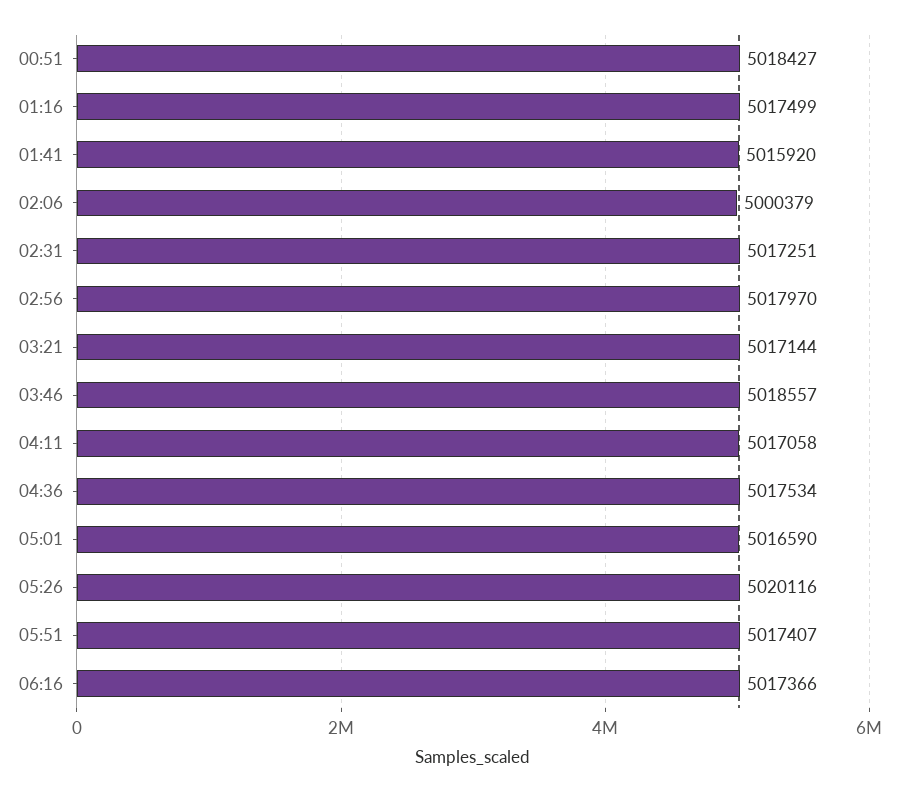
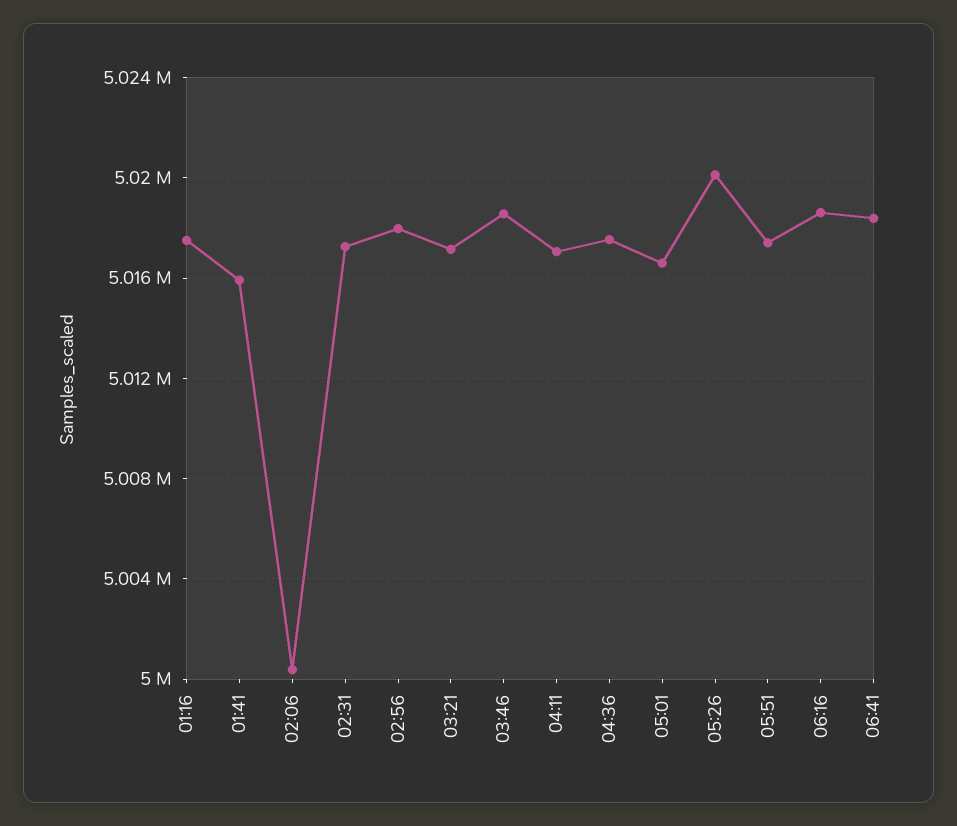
00:51: 5018427 -> none
06:16: 5017366 -> 5018500
06:41: none -> 5018500

